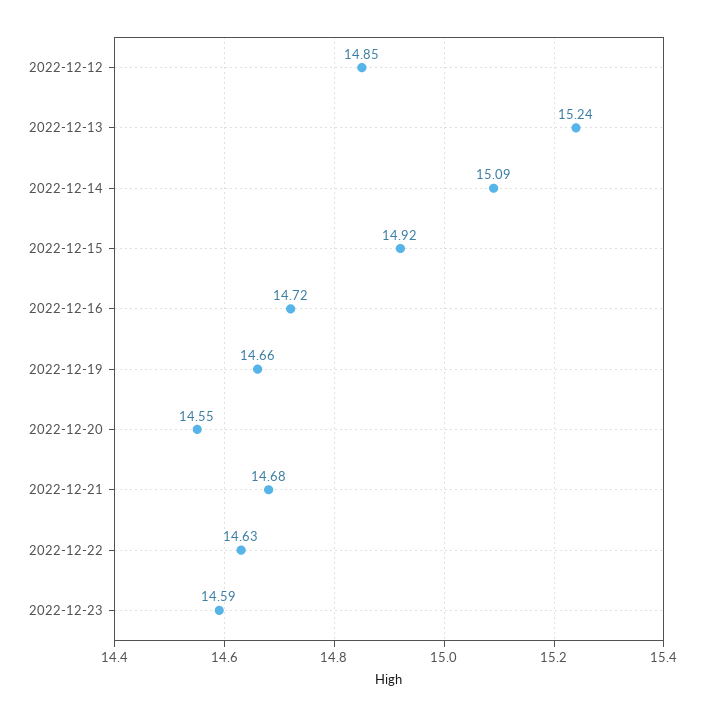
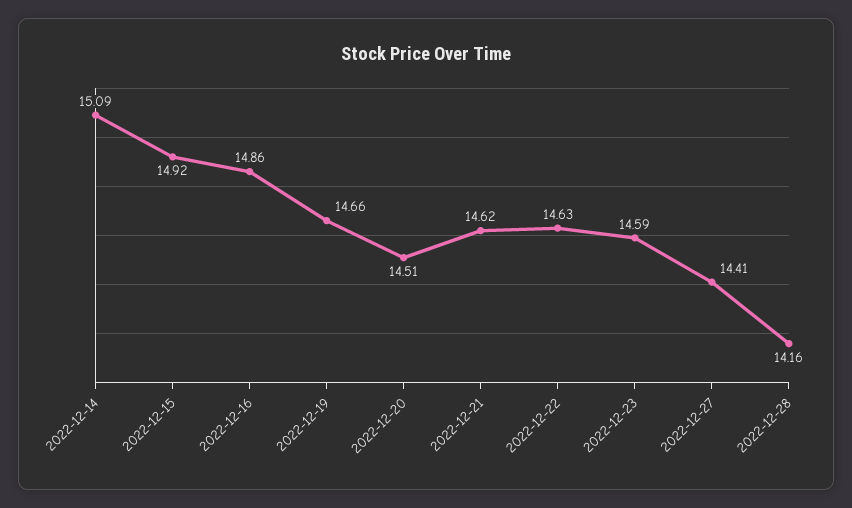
2022-12-12: 14.85 -> none
2022-12-13: 15.24 -> none
2022-12-16: 14.72 -> 14.86
2022-12-20: 14.55 -> 14.51
2022-12-21: 14.68 -> 14.62
2022-12-27: none -> 14.41
2022-12-28: none -> 14.16

